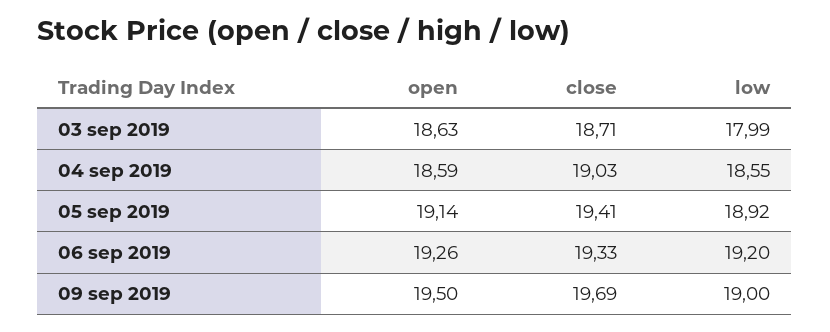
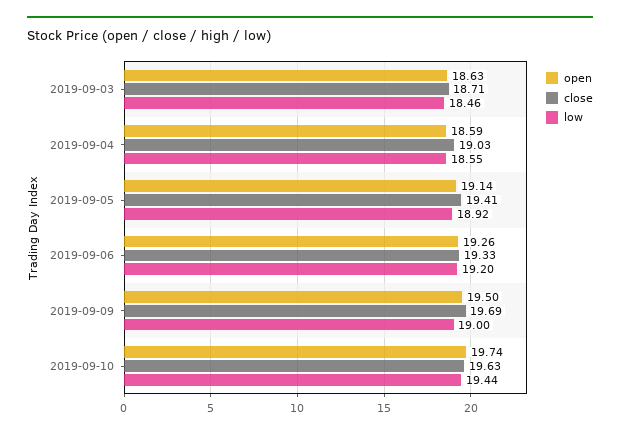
low, 03 sep 2019: 17.99 -> 18.46
open, 2019-09-10: none -> 19.74
close, 2019-09-10: none -> 19.63
low, 2019-09-10: none -> 19.44

